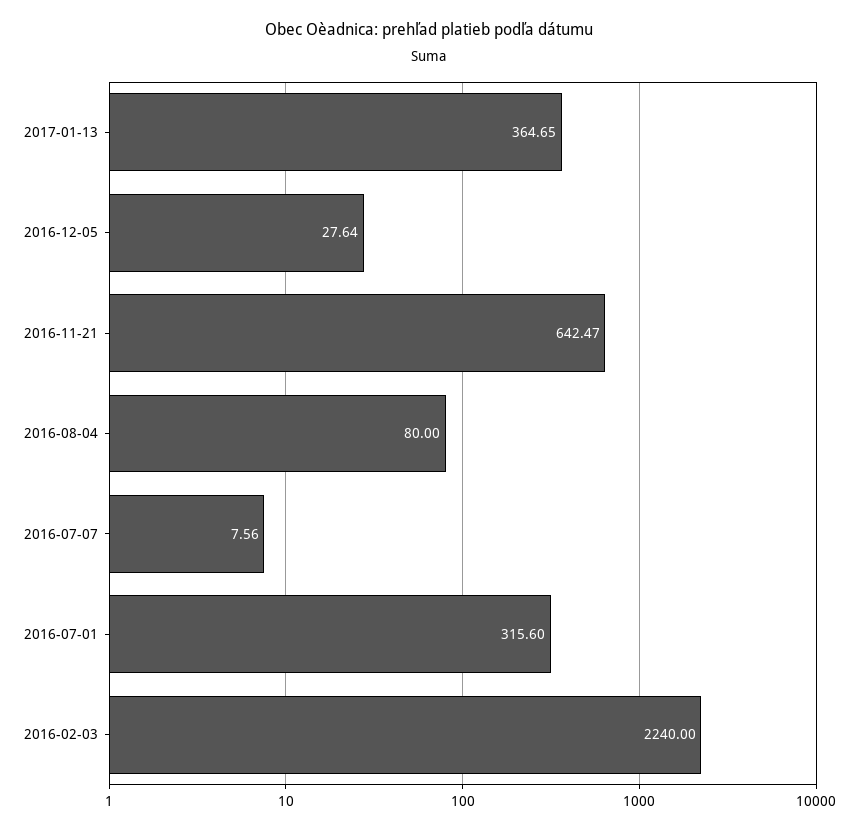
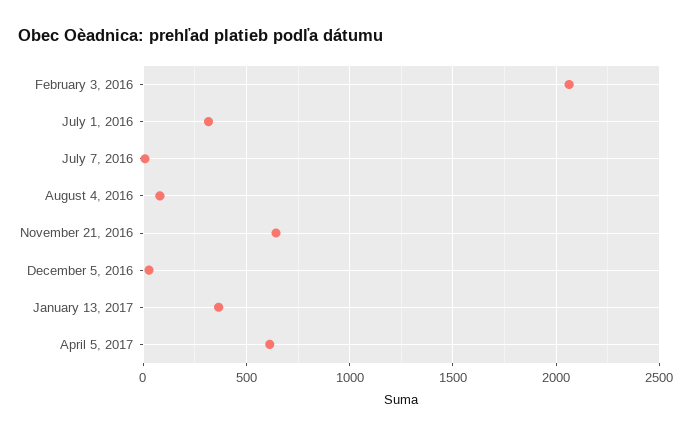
2016-02-03: 2240 -> 2050
April 5, 2017: none -> 600

